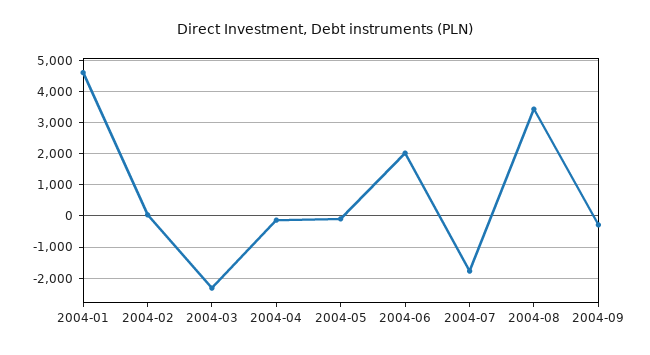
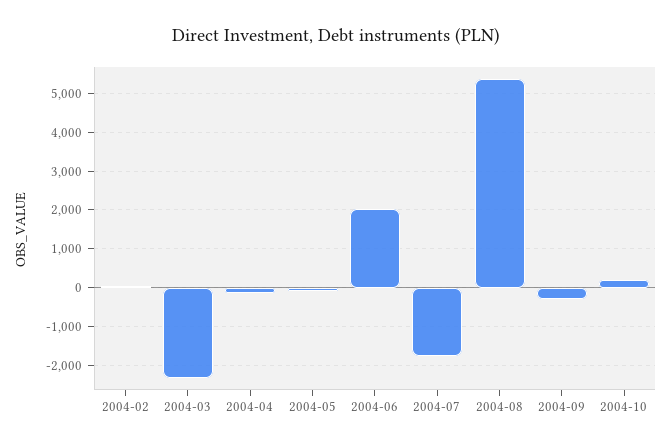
2004-01: 4600 -> none
2004-08: 3400 -> 5400
2004-10: none -> 200

